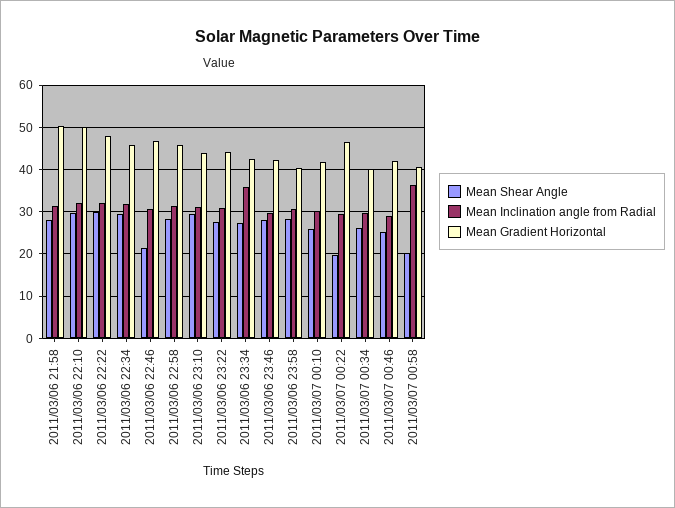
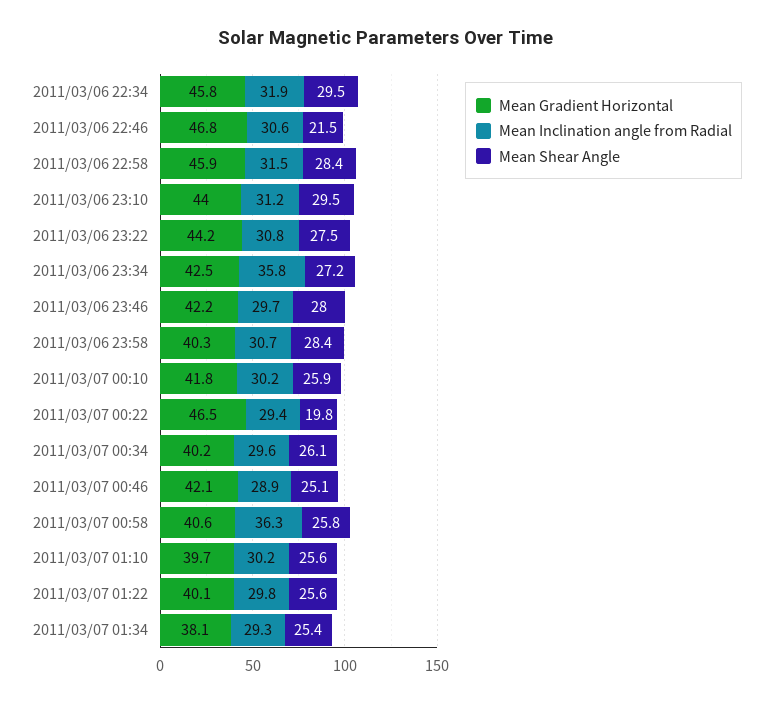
Mean Shear Angle, 2011/03/06 21:58: 28 -> none
Mean Inclination angle from Radial, 2011/03/06 21:58: 32 -> none
Mean Gradient Horizontal, 2011/03/06 21:58: 50 -> none
Mean Shear Angle, 2011/03/06 22:10: 30 -> none
Mean Inclination angle from Radial, 2011/03/06 22:10: 32 -> none
Mean Gradient Horizontal, 2011/03/06 22:10: 50 -> none
Mean Shear Angle, 2011/03/06 22:22: 30 -> none
Mean Inclination angle from Radial, 2011/03/06 22:22: 32 -> none
Mean Gradient Horizontal, 2011/03/06 22:22: 48 -> none
Mean Shear Angle, 2011/03/07 00:58: 20 -> 25.8
Mean Gradient Horizontal, 2011/03/07 01:10: none -> 39.7
Mean Inclination angle from Radial, 2011/03/07 01:10: none -> 30.2
Mean Shear Angle, 2011/03/07 01:10: none -> 25.6
Mean Gradient Horizontal, 2011/03/07 01:22: none -> 40.1
Mean Inclination angle from Radial, 2011/03/07 01:22: none -> 29.8
Mean Shear Angle, 2011/03/07 01:22: none -> 25.6
Mean Gradient Horizontal, 2011/03/07 01:34: none -> 38.1
Mean Inclination angle from Radial, 2011/03/07 01:34: none -> 29.3
Mean Shear Angle, 2011/03/07 01:34: none -> 25.4

